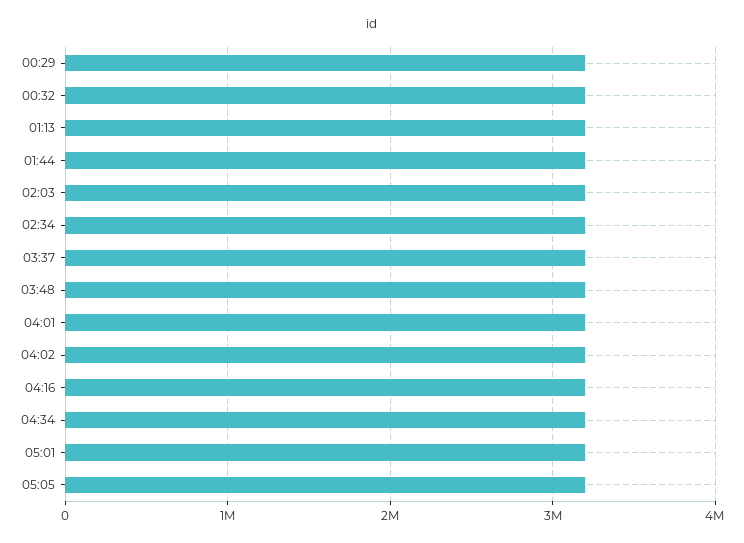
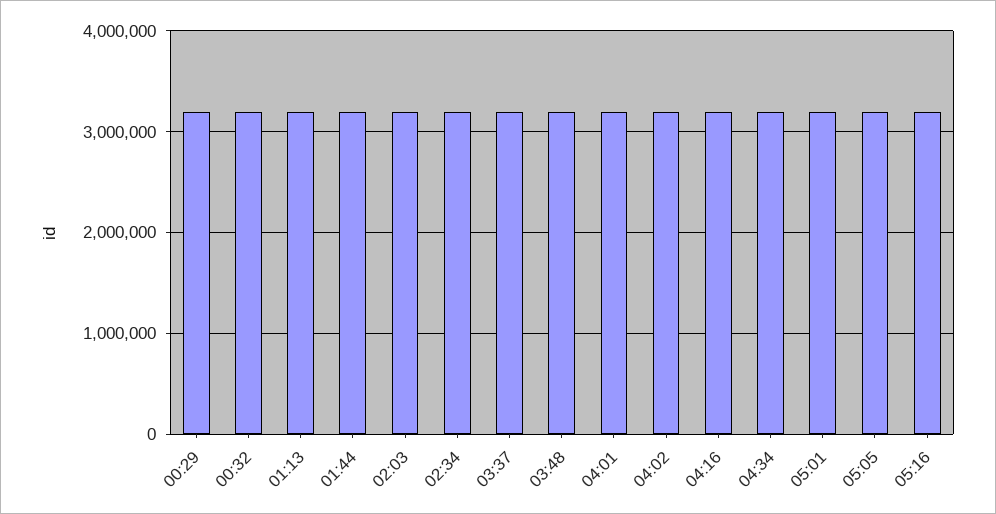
05:16: none -> 3200000

